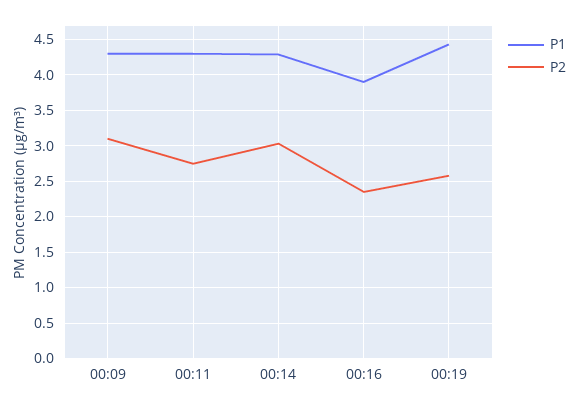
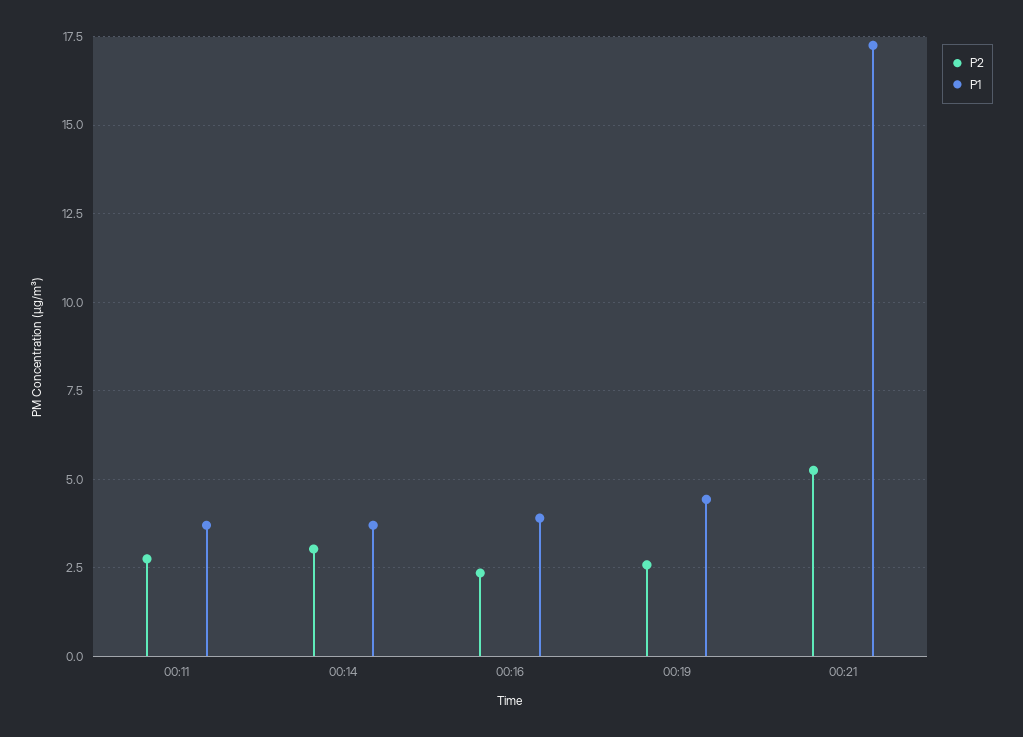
P1, 00:09: 4.3 -> none
P2, 00:09: 3.1 -> none
P1, 00:11: 4.3 -> 3.75
P1, 00:14: 4.3 -> 3.75
P2, 00:21: none -> 5.25
P1, 00:21: none -> 17.25

